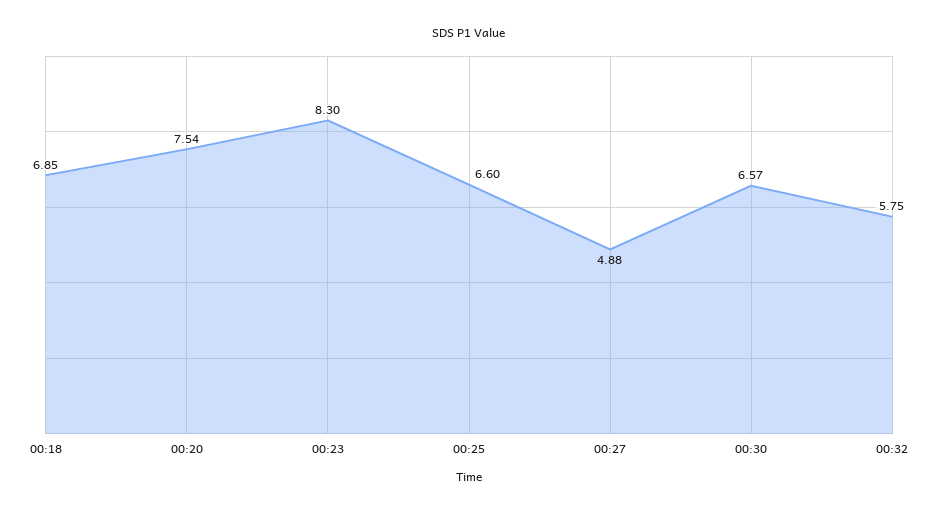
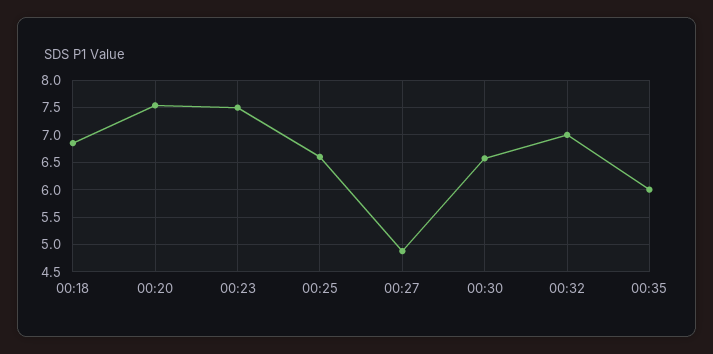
00:23: 8.3 -> 7.5
00:32: 5.75 -> 7
00:35: none -> 6

